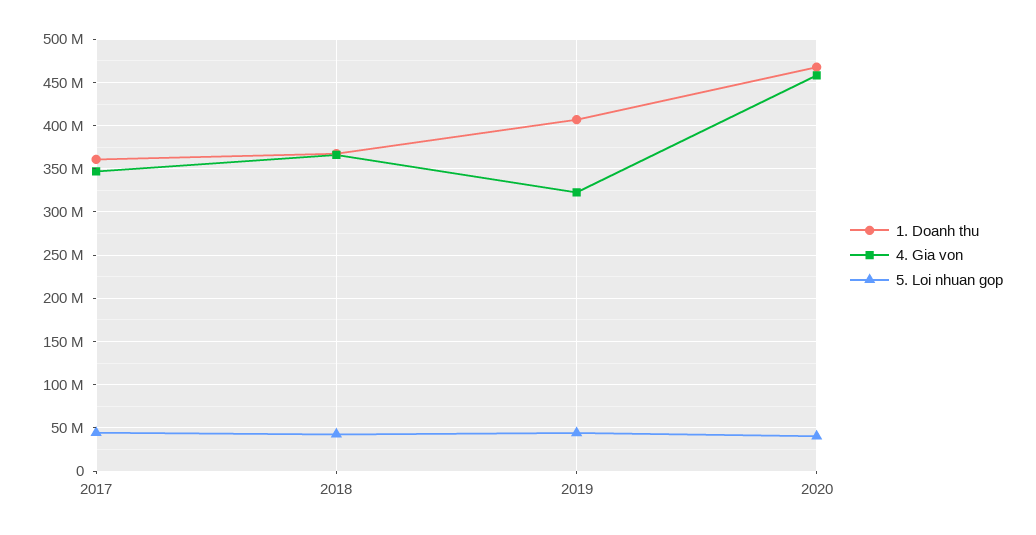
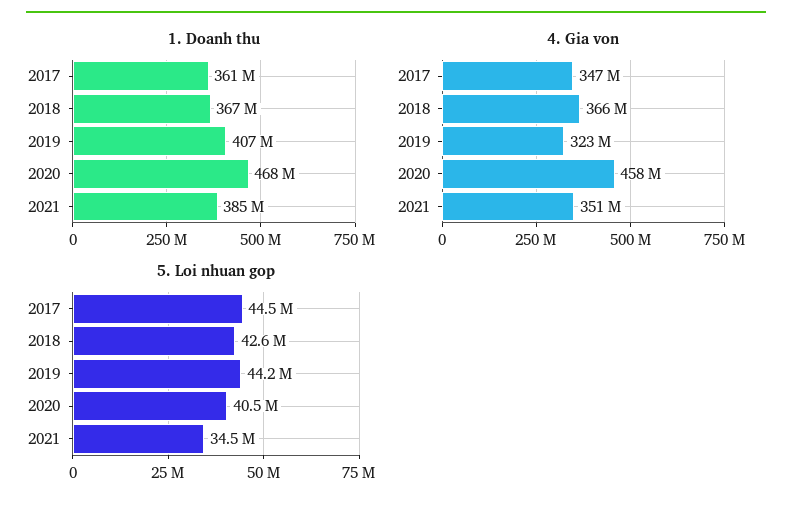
1. Doanh thu, 2021: none -> 385000000
4. Gia von, 2021: none -> 351000000
5. Loi nhuan gop, 2021: none -> 34500000

